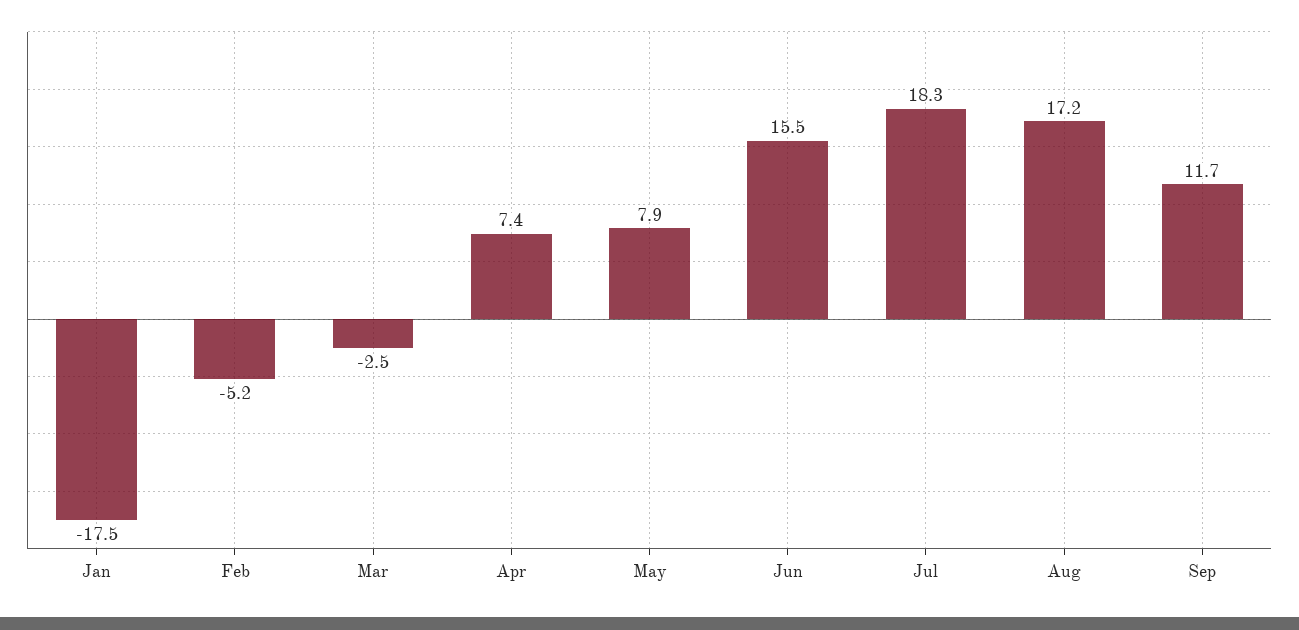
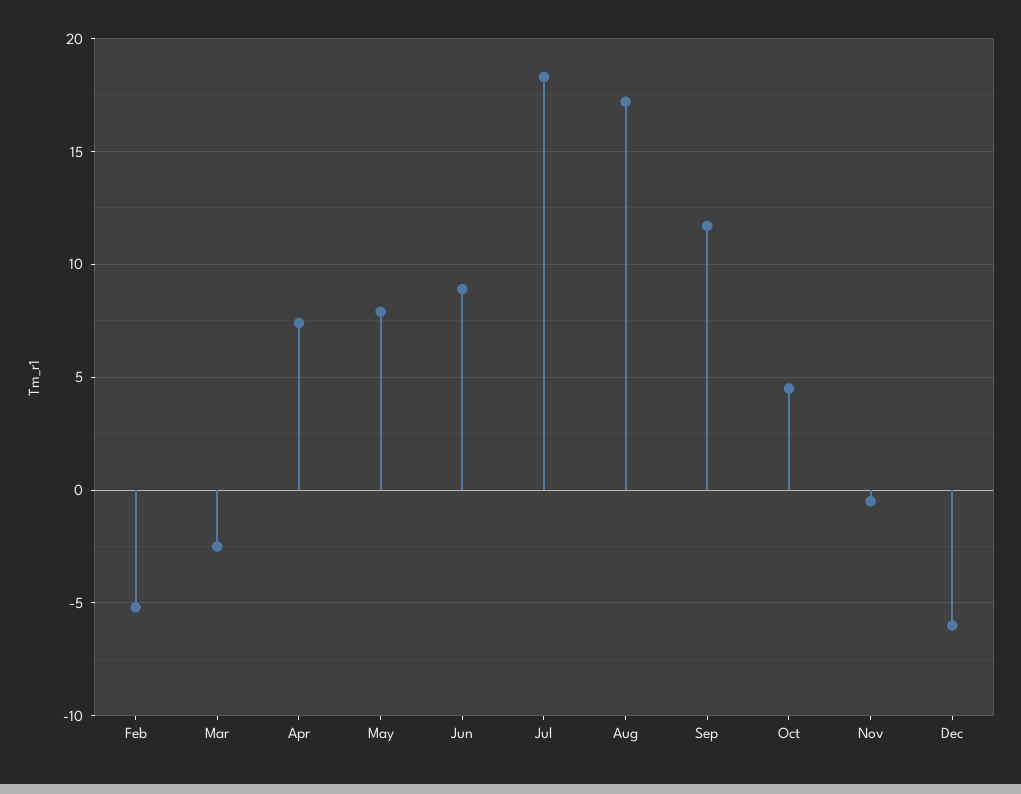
Jan: -17.5 -> none
Jun: 15.5 -> 9
Oct: none -> 4.5
Nov: none -> -0.5
Dec: none -> -6

